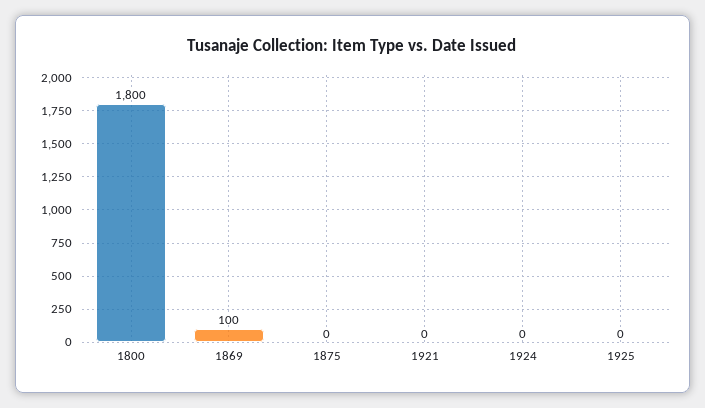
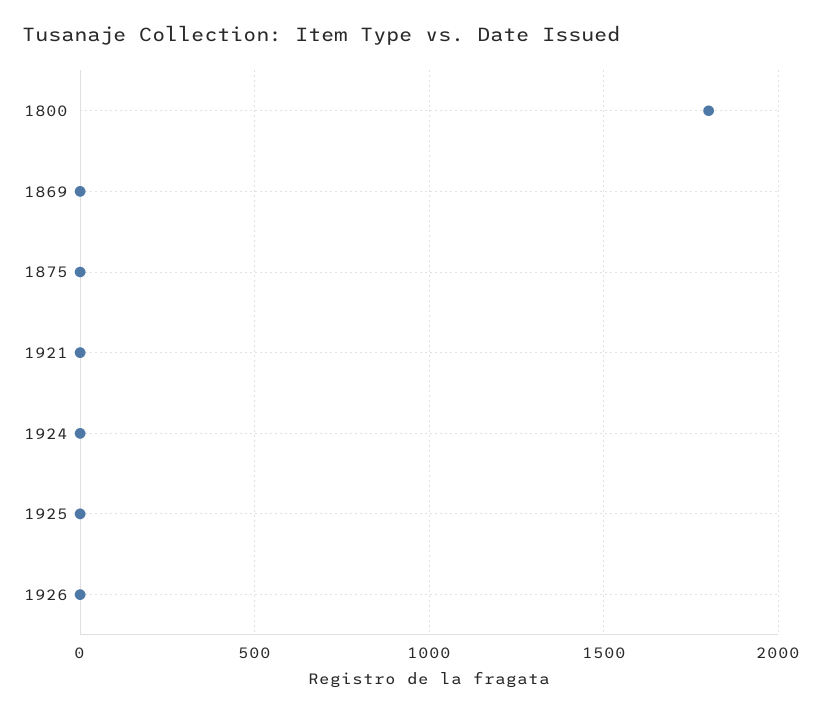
1869: 100 -> 0
1926: none -> 0

